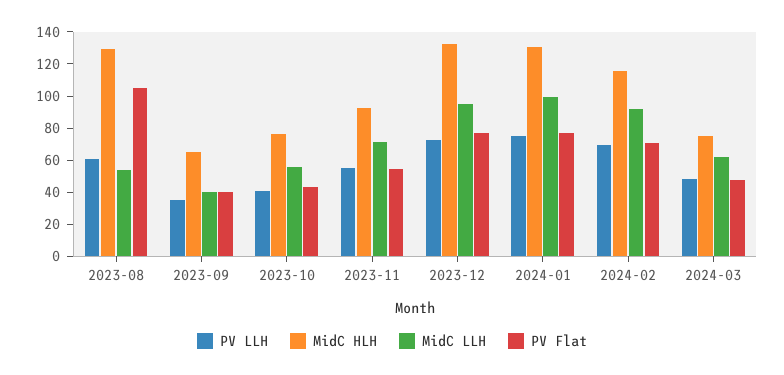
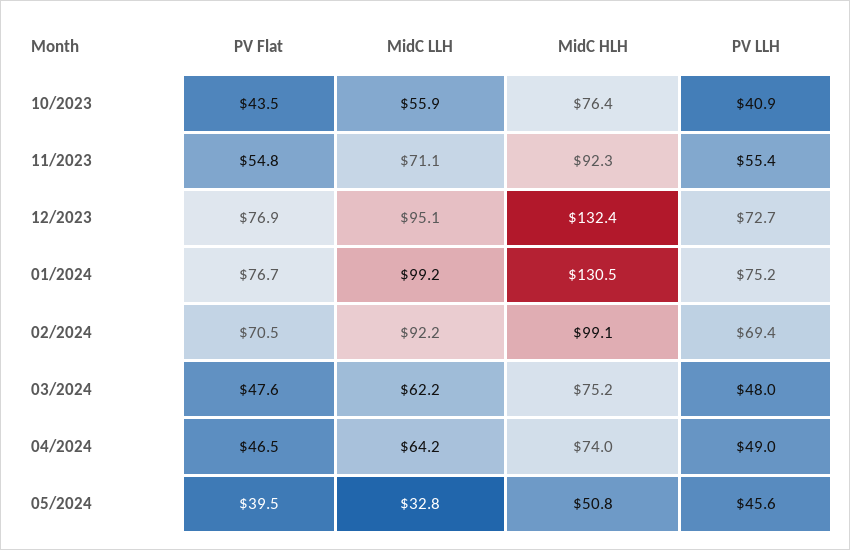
PV LLH, 2023-08: 60 -> none
MidC HLH, 2023-08: 130 -> none
MidC LLH, 2023-08: 55 -> none
PV Flat, 2023-08: 105 -> none
PV LLH, 2023-09: 35 -> none
MidC HLH, 2023-09: 65 -> none
MidC LLH, 2023-09: 40 -> none
PV Flat, 2023-09: 40 -> none
MidC HLH, 2024-02: 115 -> 99.1
PV Flat, 04/2024: none -> 46.5
MidC LLH, 04/2024: none -> 64.2
MidC HLH, 04/2024: none -> 74
PV LLH, 04/2024: none -> 49
PV Flat, 05/2024: none -> 39.5
MidC LLH, 05/2024: none -> 32.8
MidC HLH, 05/2024: none -> 50.8
PV LLH, 05/2024: none -> 45.6

